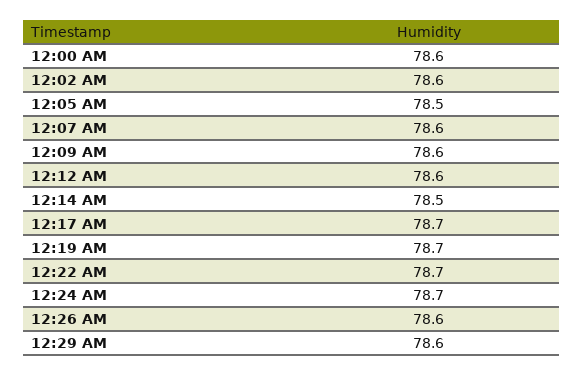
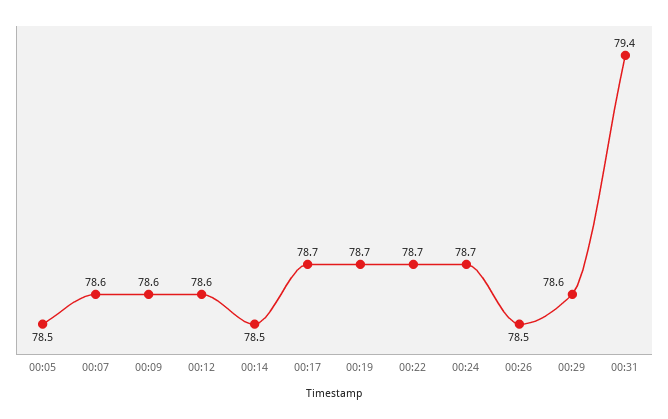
12:00 AM: 78.6 -> none
12:02 AM: 78.6 -> none
12:26 AM: 78.6 -> 78.5
00:31: none -> 79.4

